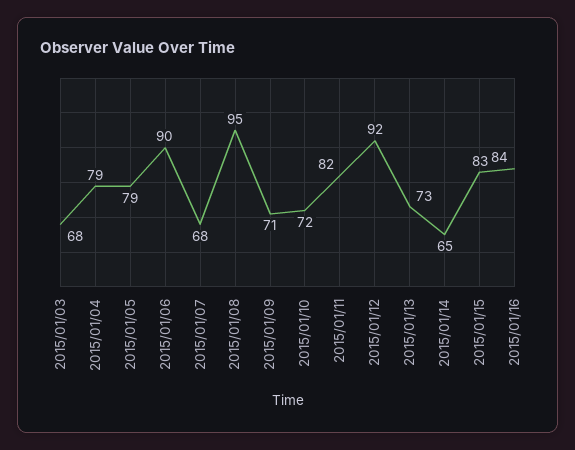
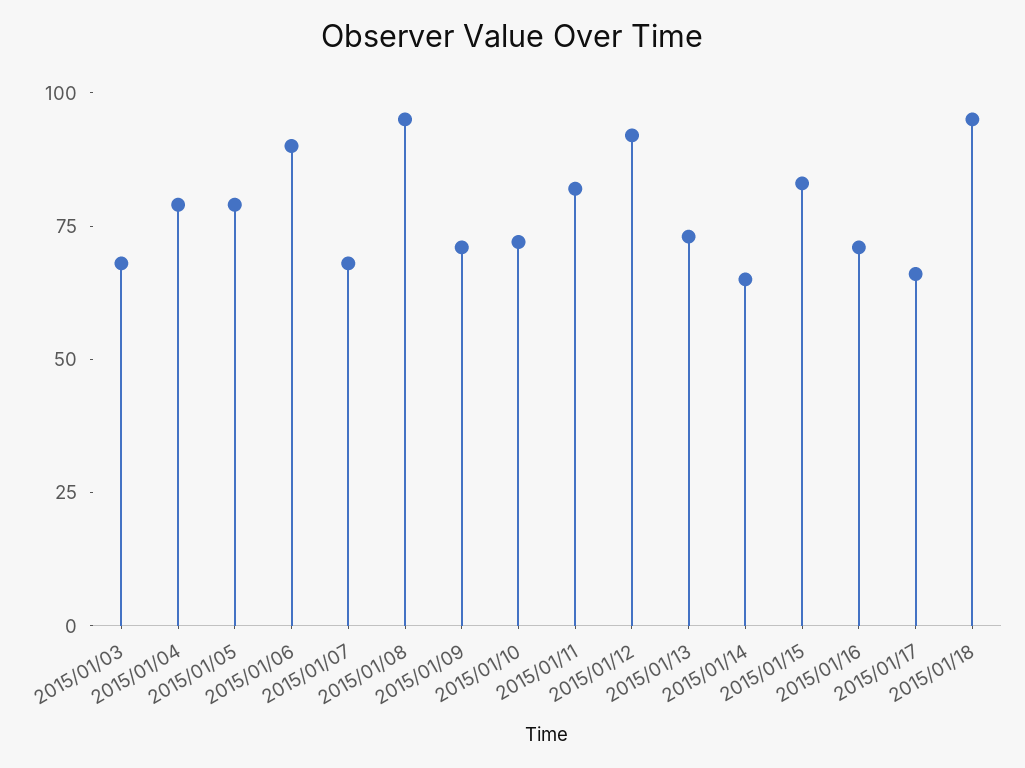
2015/01/16: 84 -> 70
2015/01/17: none -> 65
2015/01/18: none -> 95

